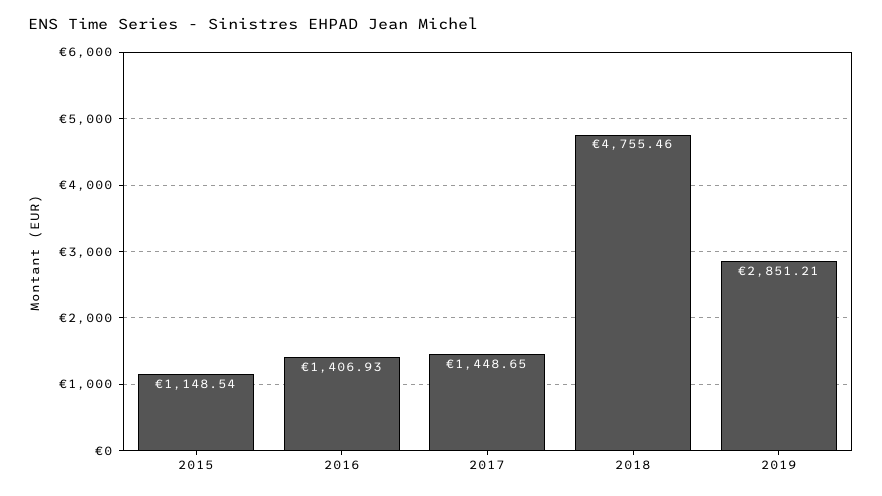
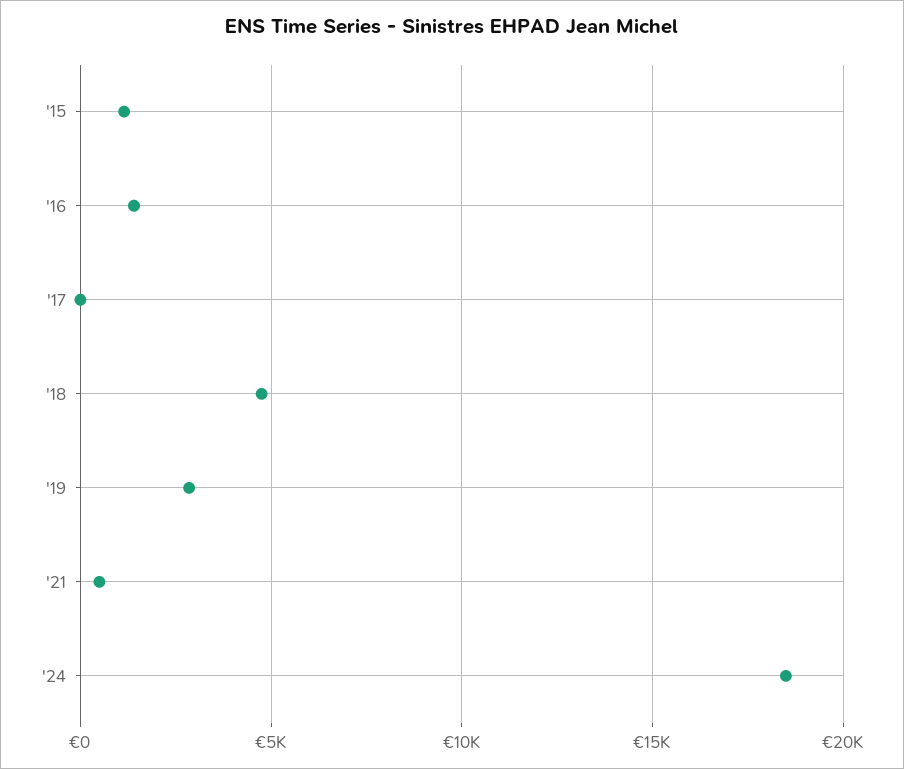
2017: 1448.65 -> 0
'21: none -> 500
'24: none -> 18500

